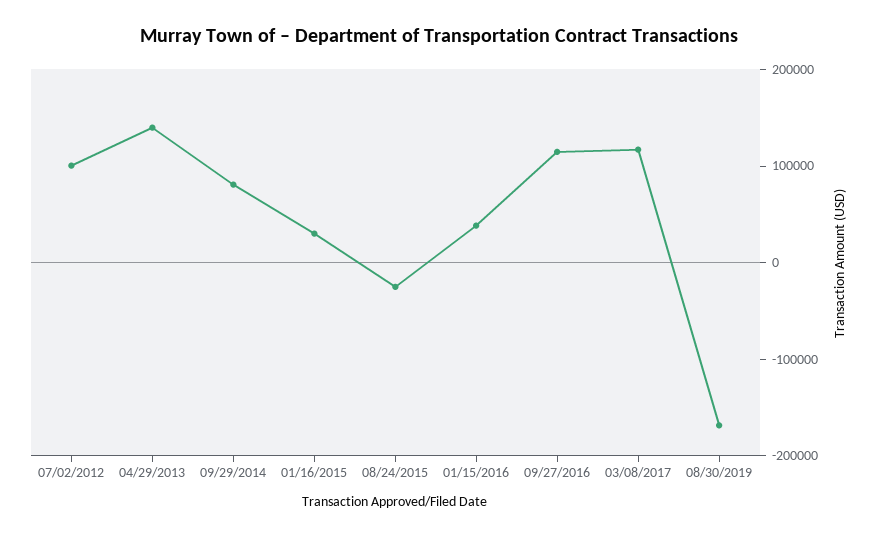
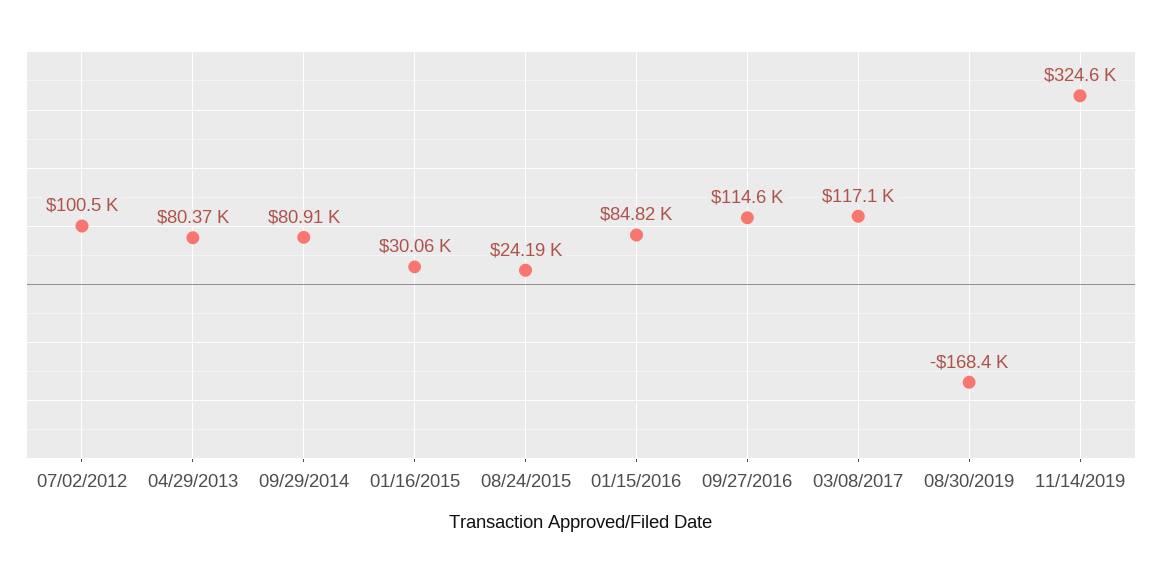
04/29/2013: 140000 -> 80370
08/24/2015: -20000 -> 24190
01/15/2016: 40000 -> 84820
11/14/2019: none -> 324600

